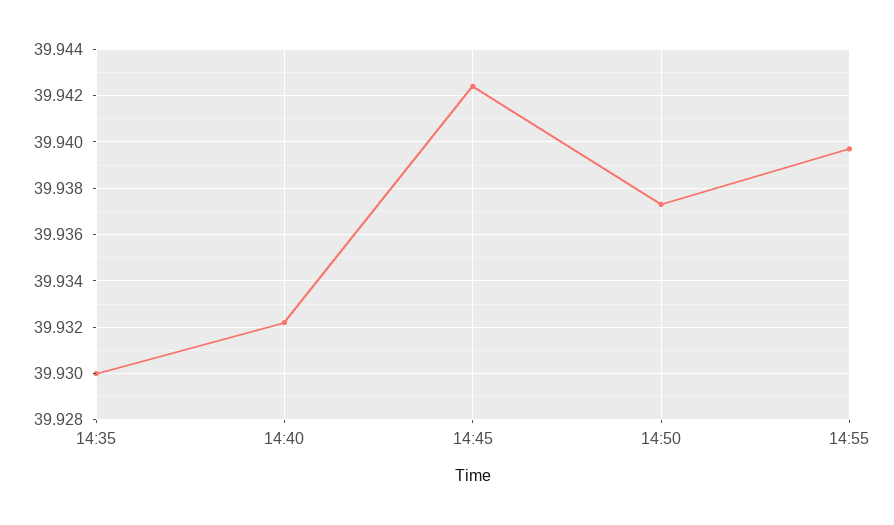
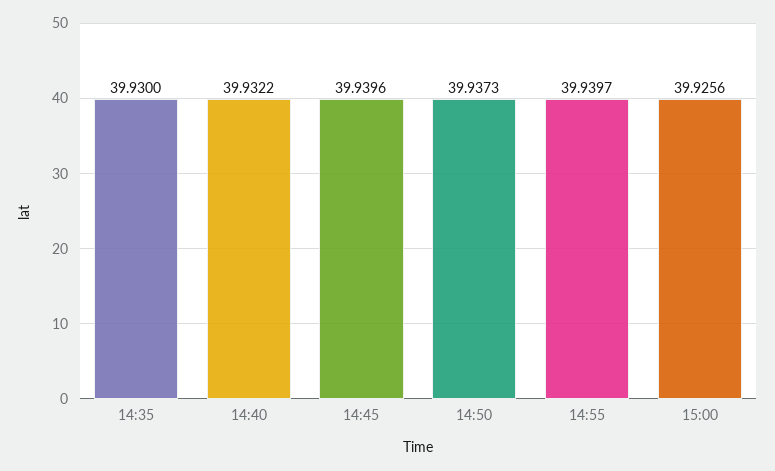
14:45: 39.9425 -> 39.9396
15:00: none -> 39.9256

